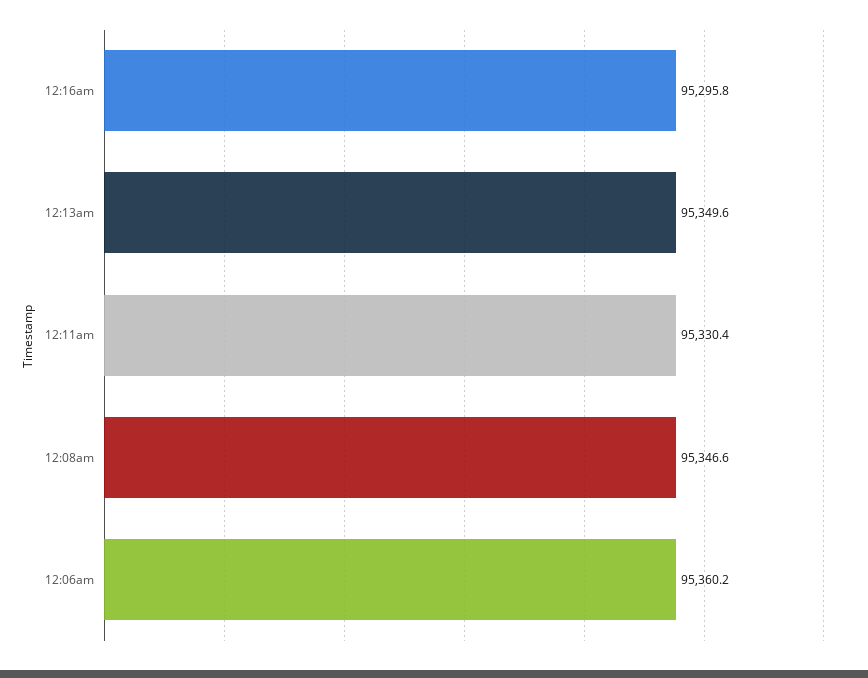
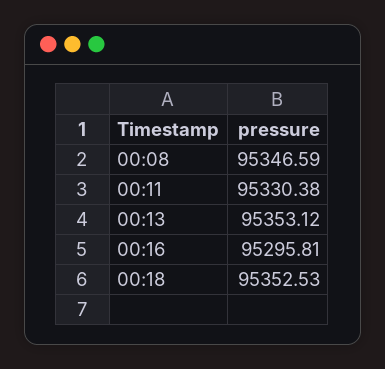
12:13am: 95349.6 -> 95353.12
12:06am: 95360.2 -> none
00:18: none -> 95352.53

